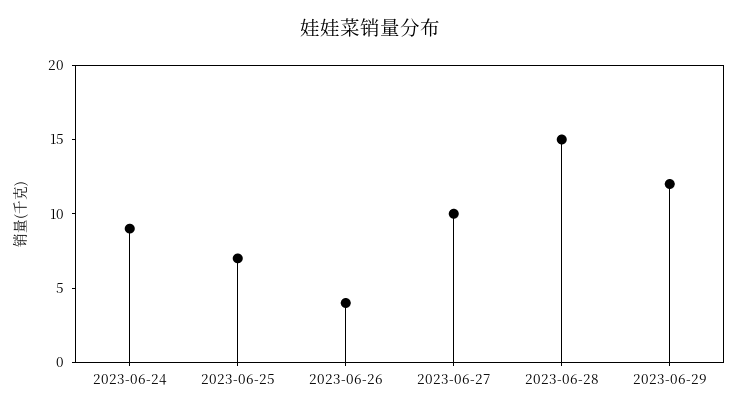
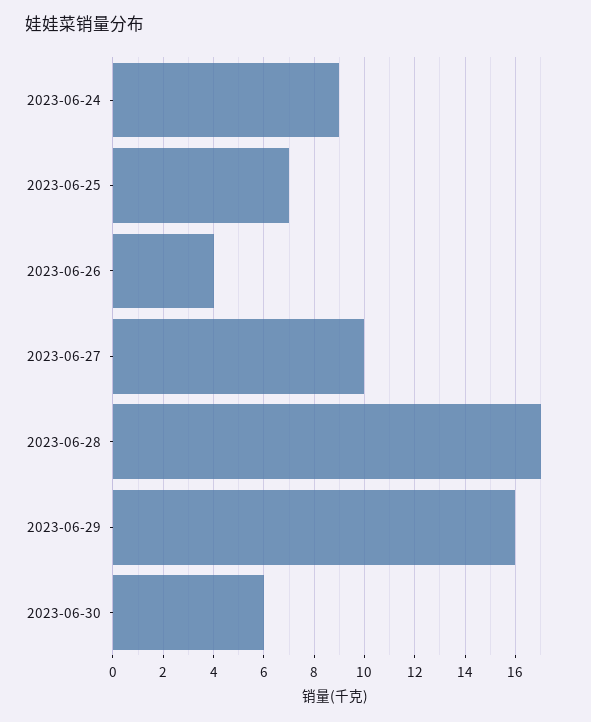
2023-06-28: 15 -> 17
2023-06-29: 12 -> 16
2023-06-30: none -> 6

